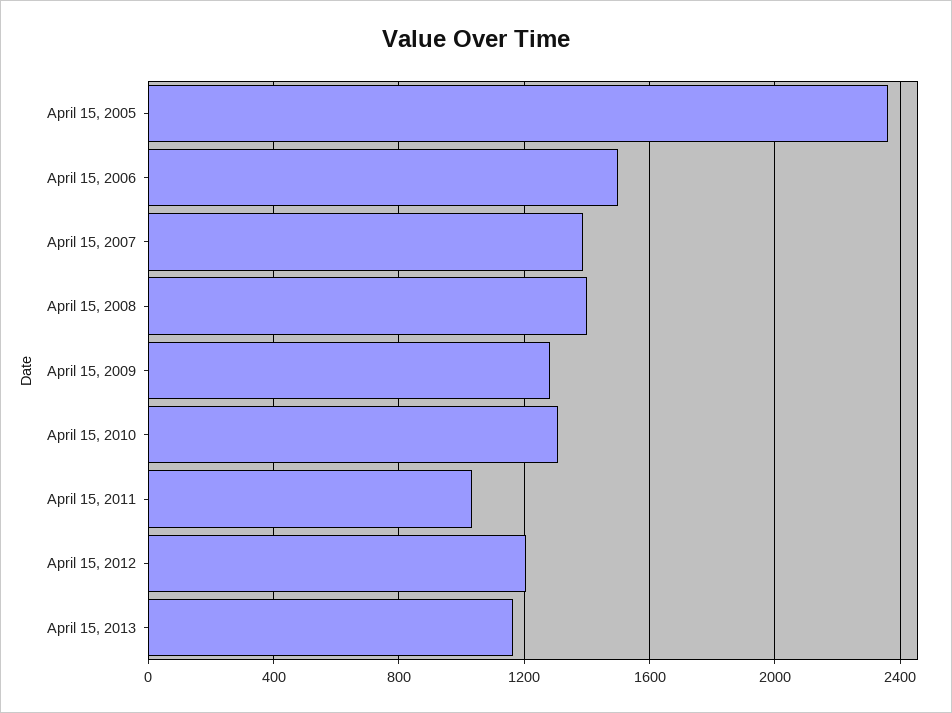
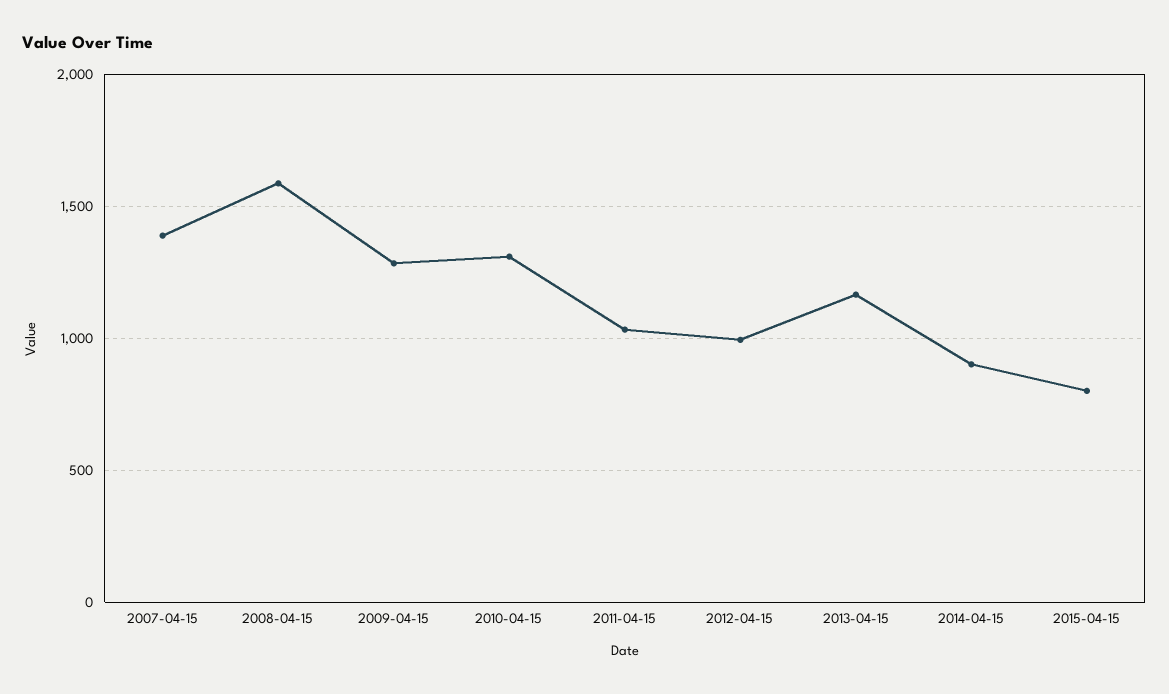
April 15, 2005: 2350 -> none
April 15, 2006: 1500 -> none
April 15, 2008: 1400 -> 1600
April 15, 2012: 1200 -> 1000
2014-04-15: none -> 900
2015-04-15: none -> 800

